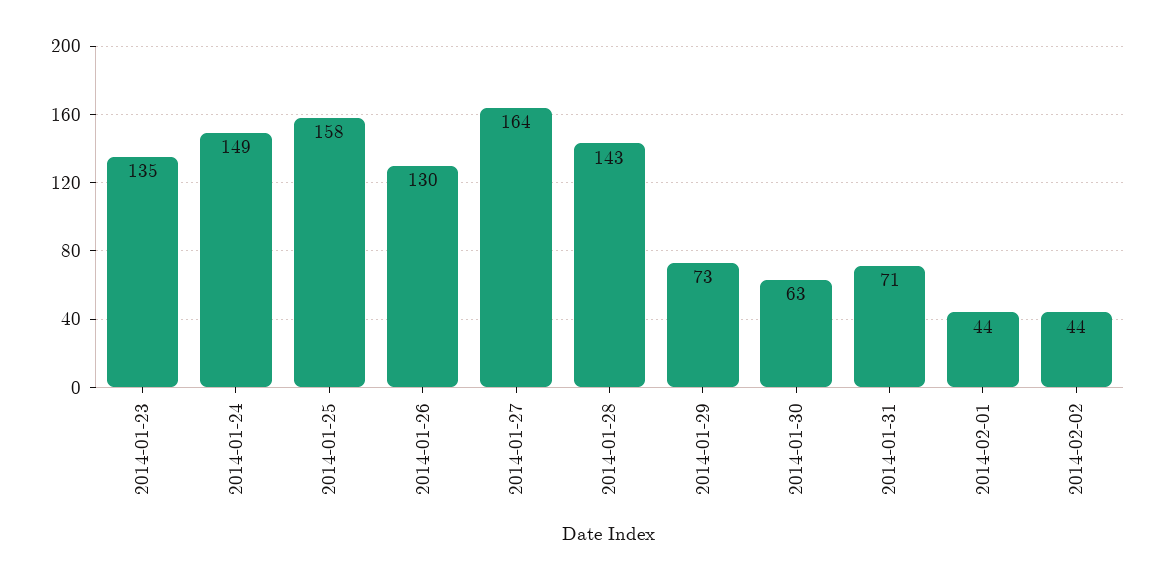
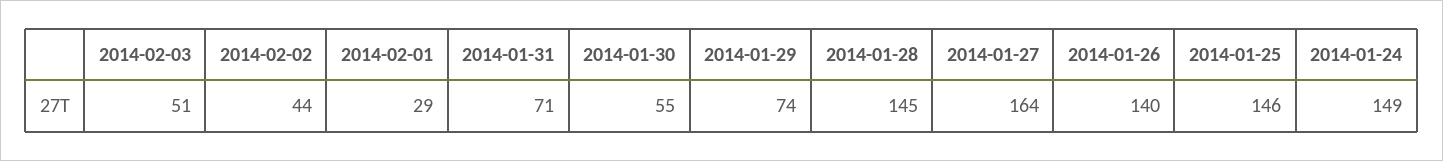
2014-01-23: 135 -> none
2014-01-25: 158 -> 146
2014-01-26: 130 -> 140
2014-01-28: 143 -> 145
2014-01-29: 73 -> 74
2014-01-30: 63 -> 55
2014-02-01: 44 -> 29
2014-02-03: none -> 51

